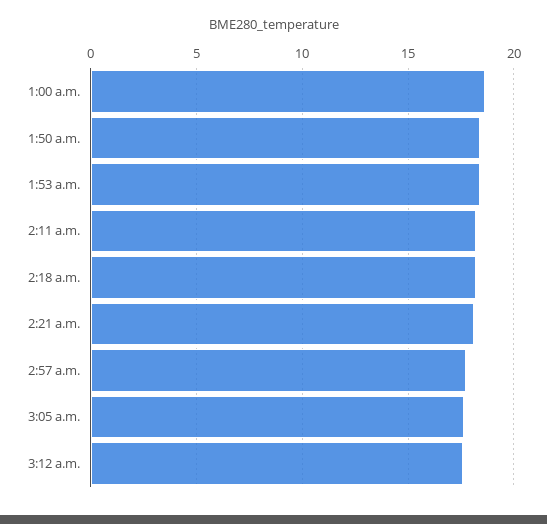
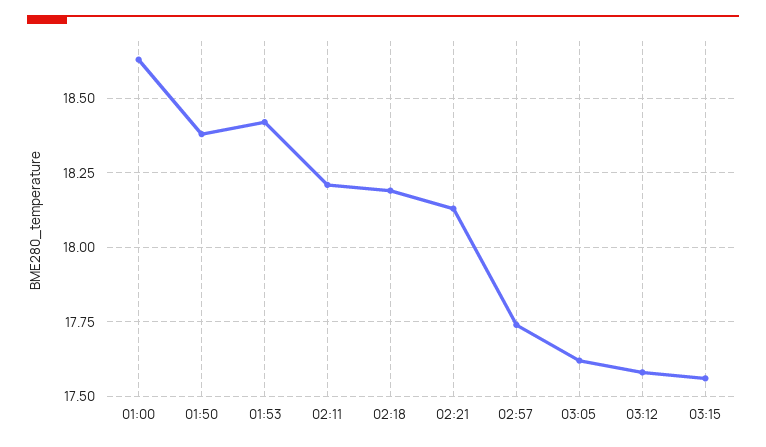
03:15: none -> 17.55

